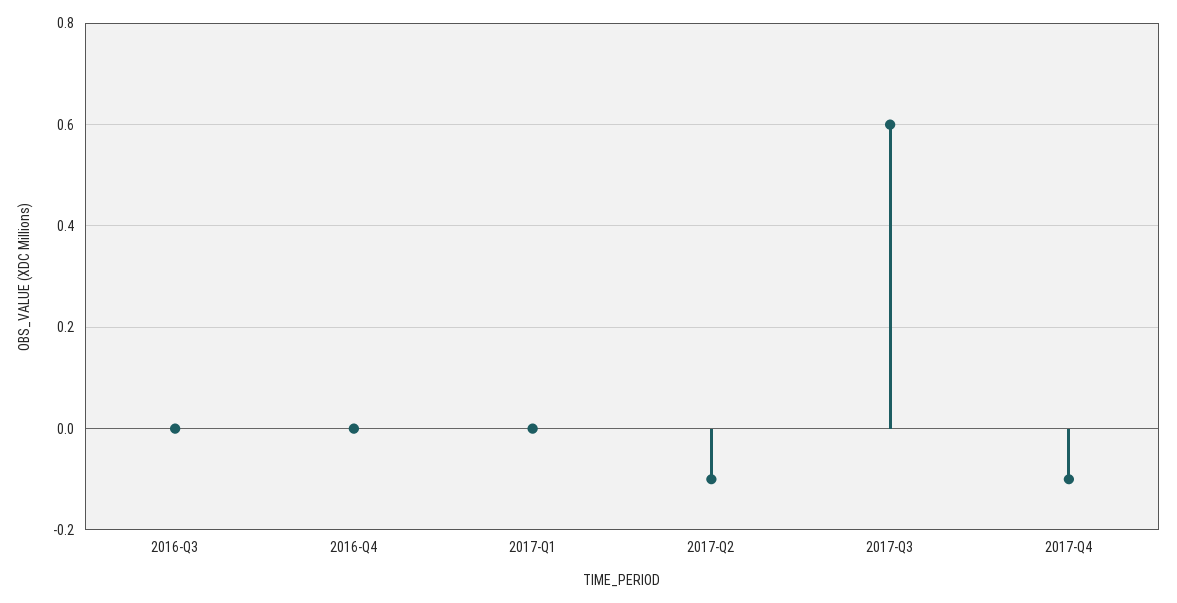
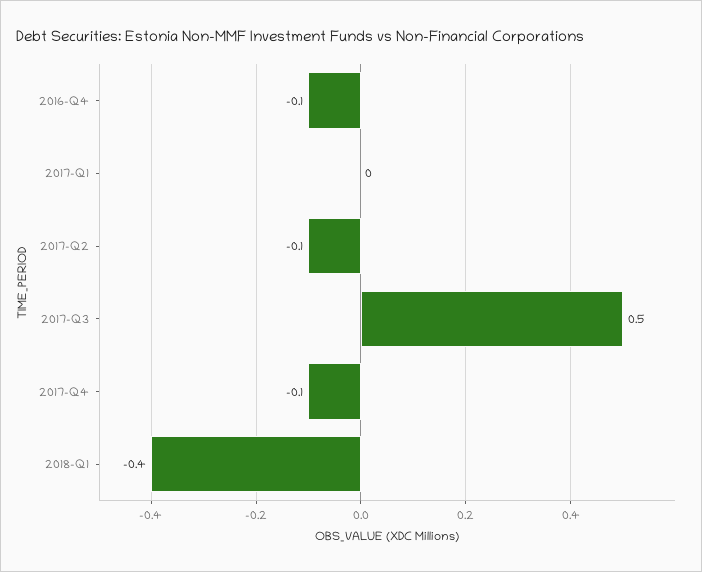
2016-Q3: 0 -> none
2016-Q4: 0 -> -0.1
2017-Q3: 0.6 -> 0.5
2018-Q1: none -> -0.4

